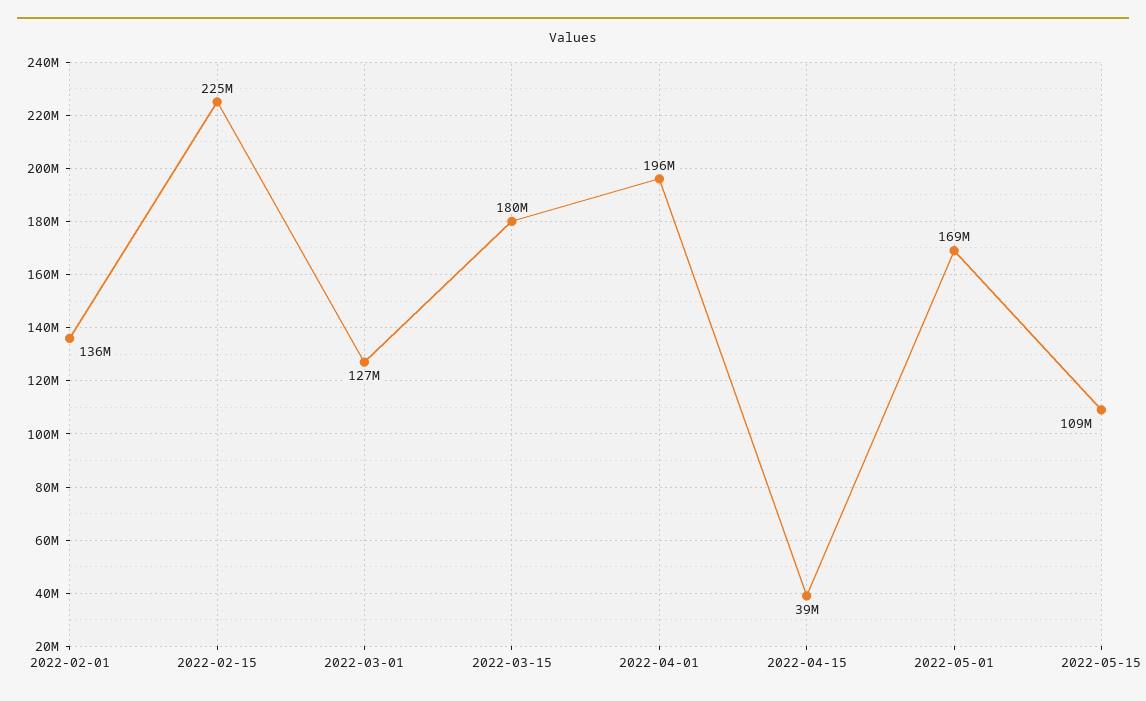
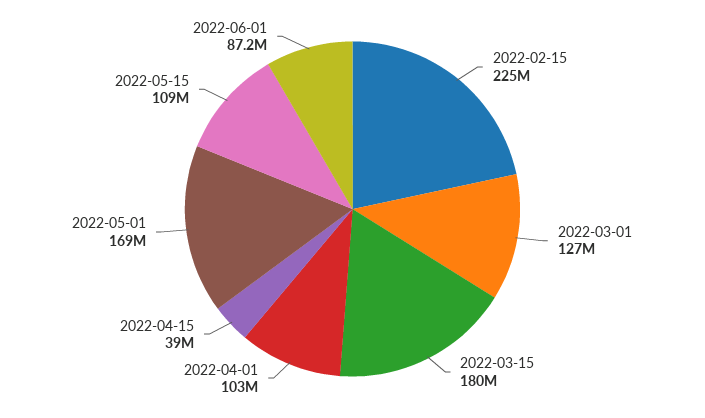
2022-02-01: 136000000 -> none
2022-04-01: 196000000 -> 103000000
2022-06-01: none -> 87200000

